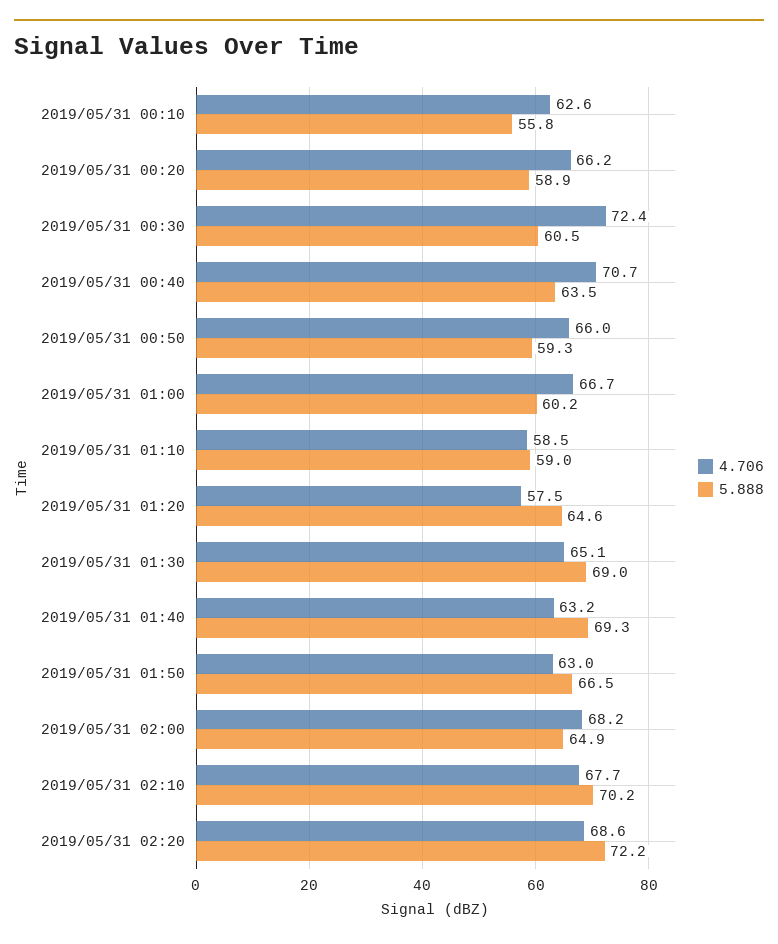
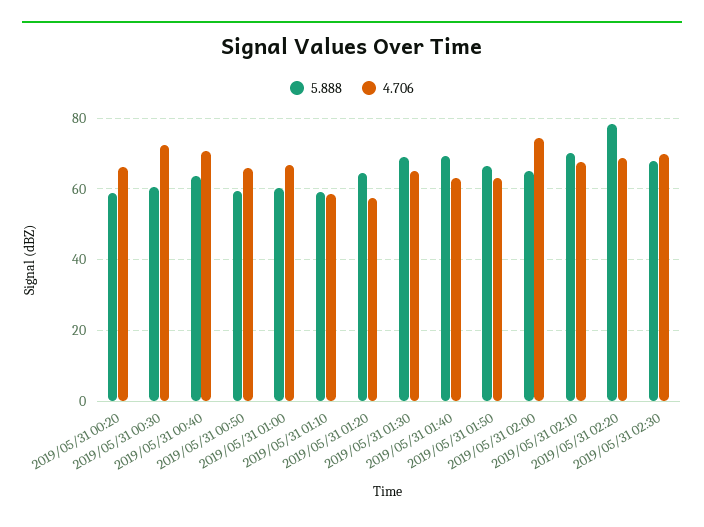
4.706, 2019/05/31 00:10: 62.6 -> none
5.888, 2019/05/31 00:10: 55.8 -> none
4.706, 2019/05/31 02:00: 68.2 -> 74
5.888, 2019/05/31 02:20: 72.2 -> 78
5.888, 2019/05/31 02:30: none -> 68
4.706, 2019/05/31 02:30: none -> 70

